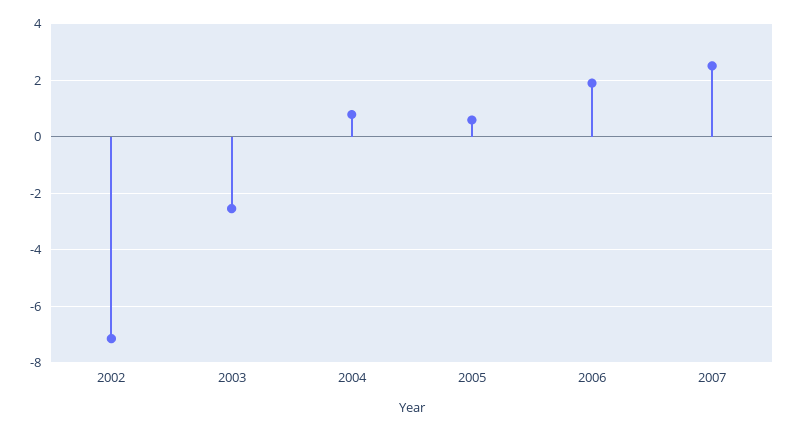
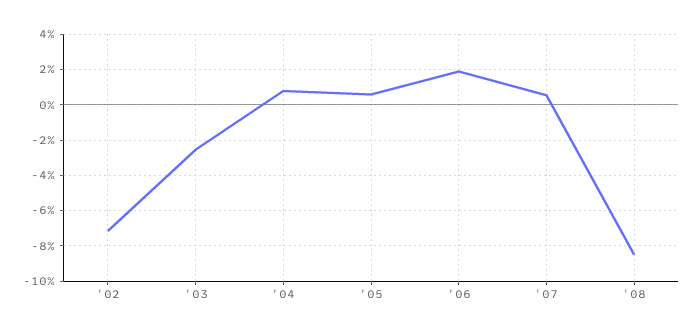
2007: 2.5 -> 0.5
'08: none -> -8.5

